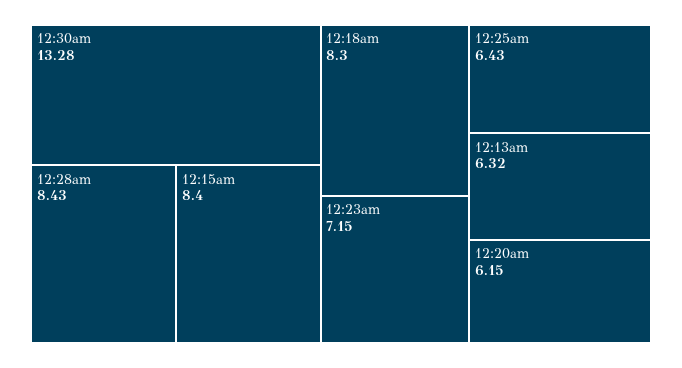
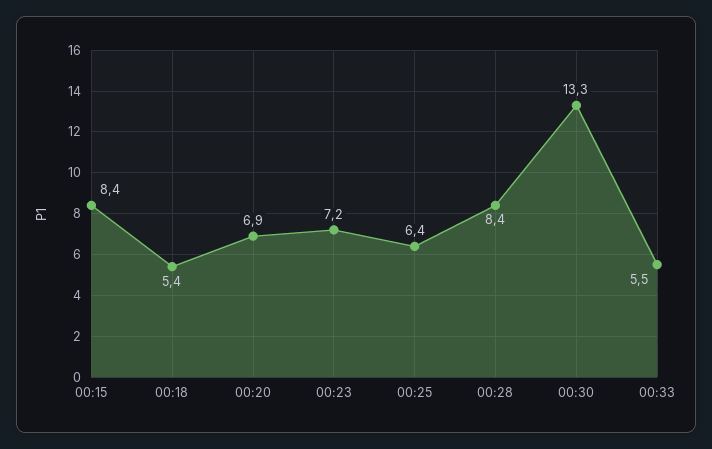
12:18am: 8.3 -> 5.4
12:13am: 6.32 -> none
12:20am: 6.15 -> 6.9
00:33: none -> 5.5

